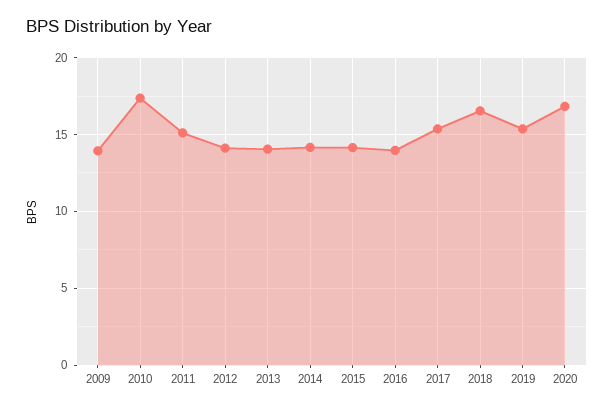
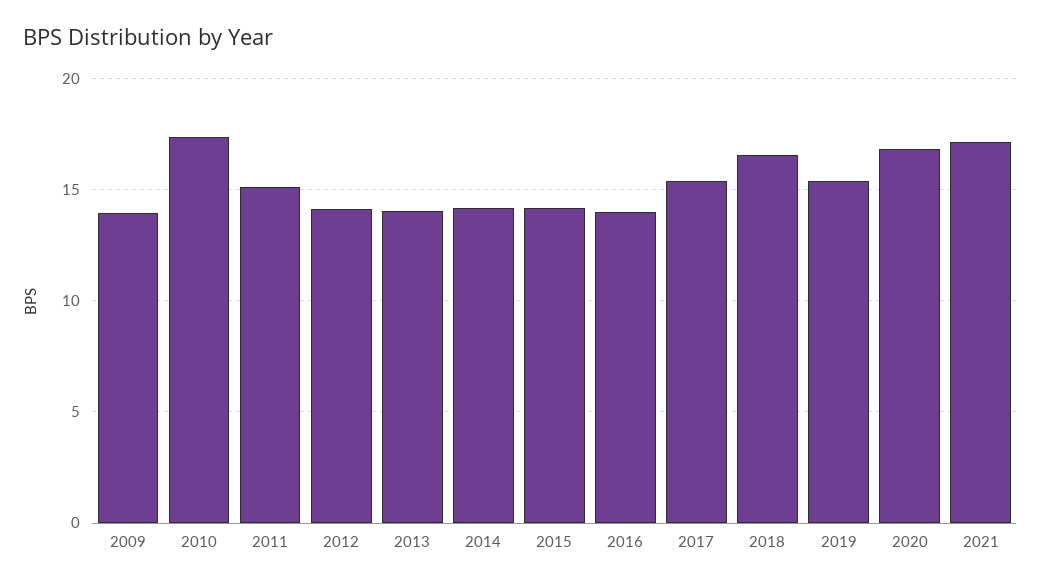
2021: none -> 17

